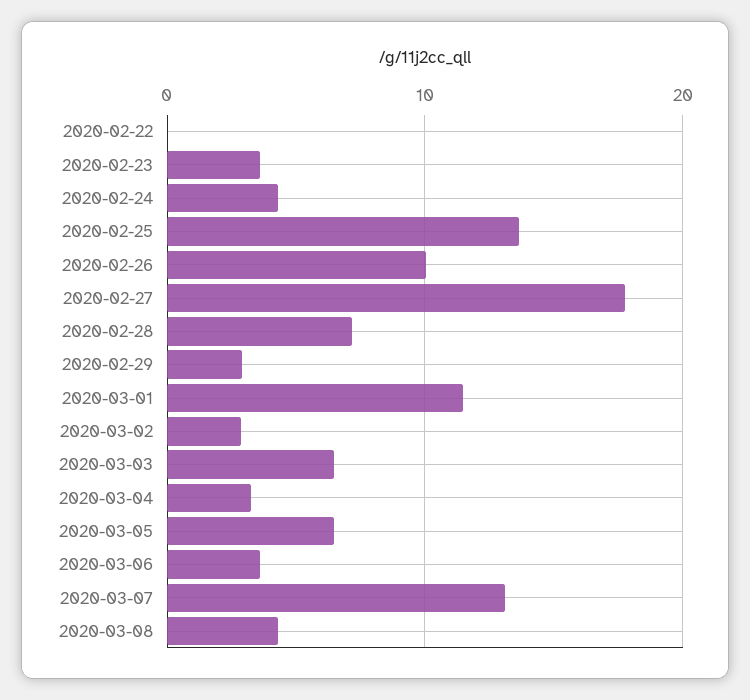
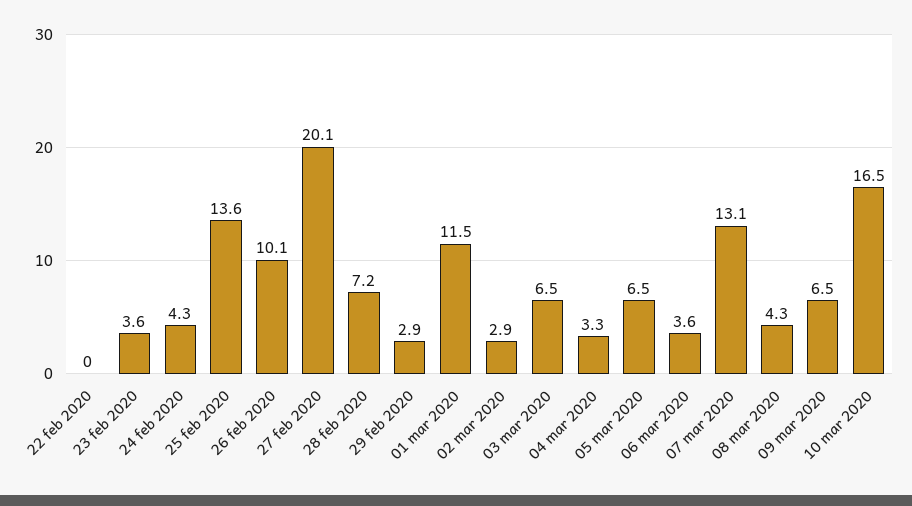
2020-02-27: 18 -> 20.1
09 mar 2020: none -> 6.5
10 mar 2020: none -> 16.5

